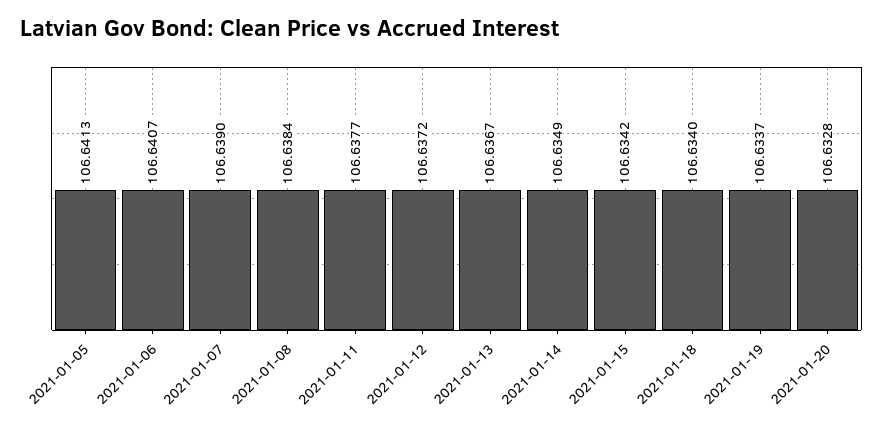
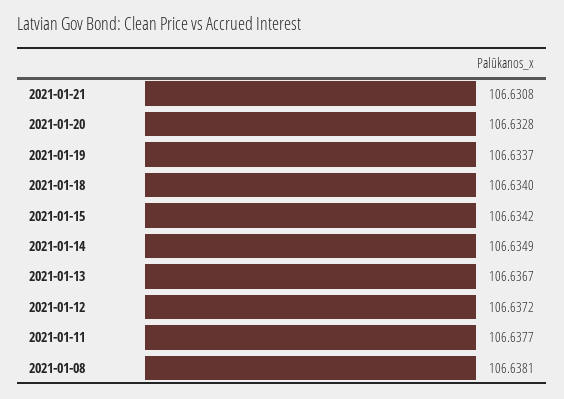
2021-01-05: 106.6413 -> none
2021-01-06: 106.6407 -> none
2021-01-07: 106.639 -> none
2021-01-08: 106.6384 -> 106.6381
2021-01-21: none -> 106.6308

